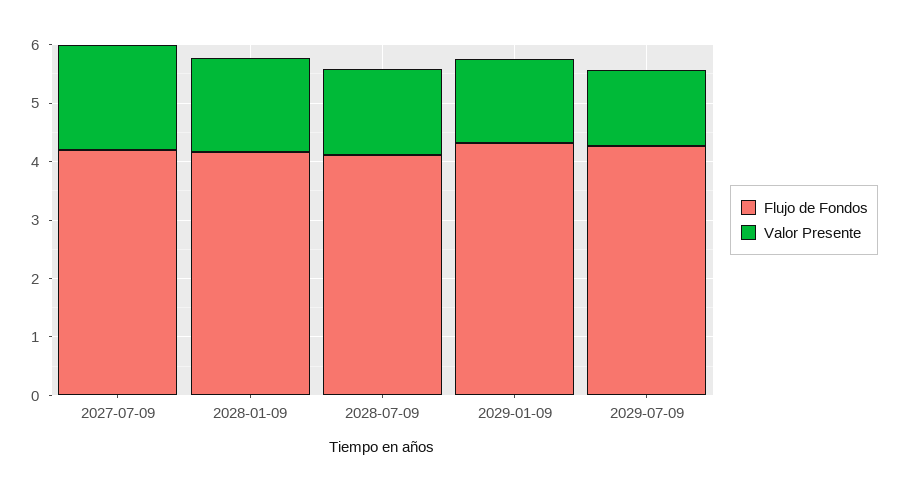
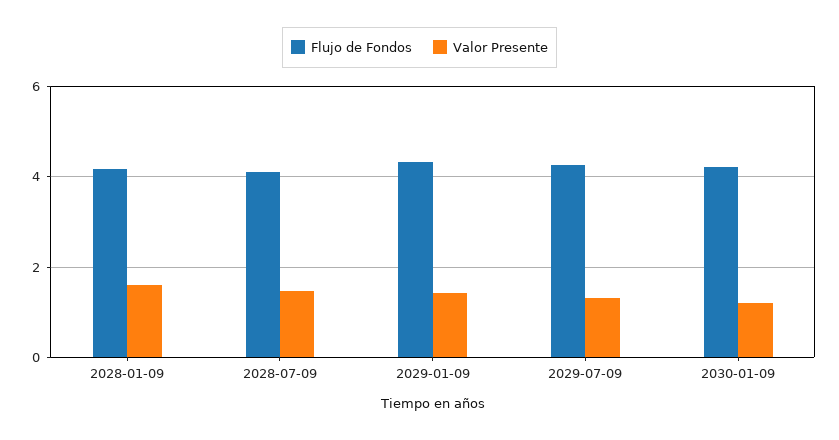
Flujo de Fondos, 2027-07-09: 4.2 -> none
Valor Presente, 2027-07-09: 1.8 -> none
Flujo de Fondos, 2030-01-09: none -> 4.2
Valor Presente, 2030-01-09: none -> 1.2

